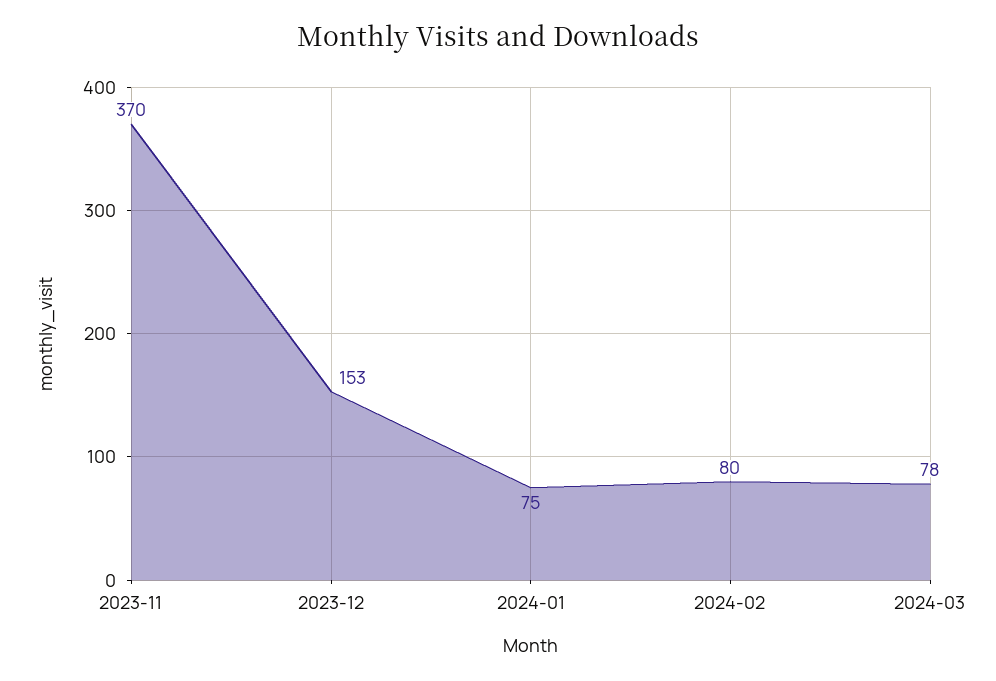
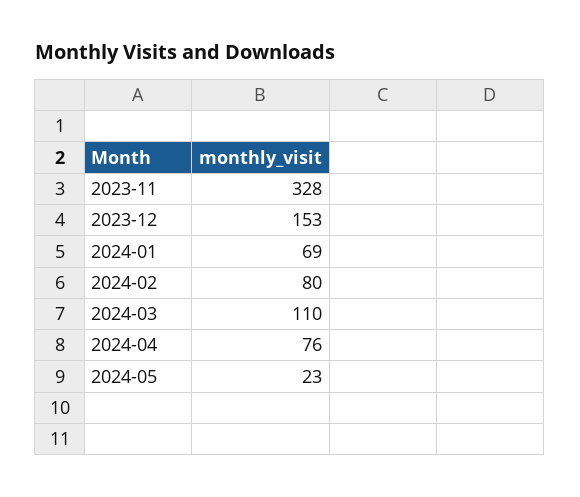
2023-11: 370 -> 328
2024-01: 75 -> 69
2024-03: 78 -> 110
2024-04: none -> 76
2024-05: none -> 23

